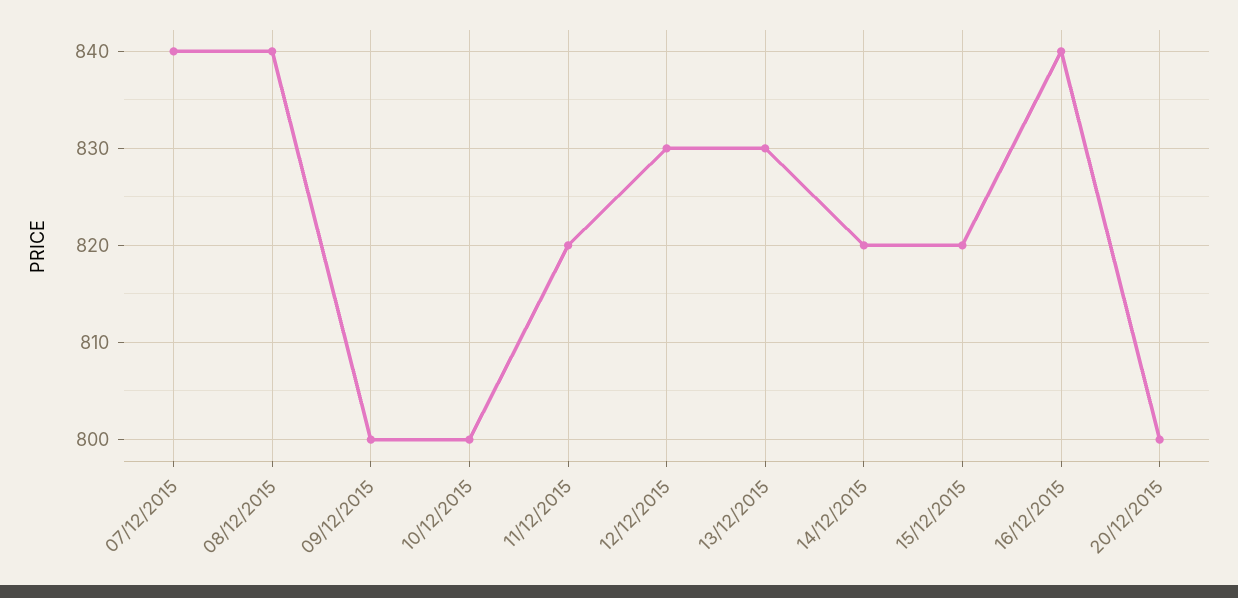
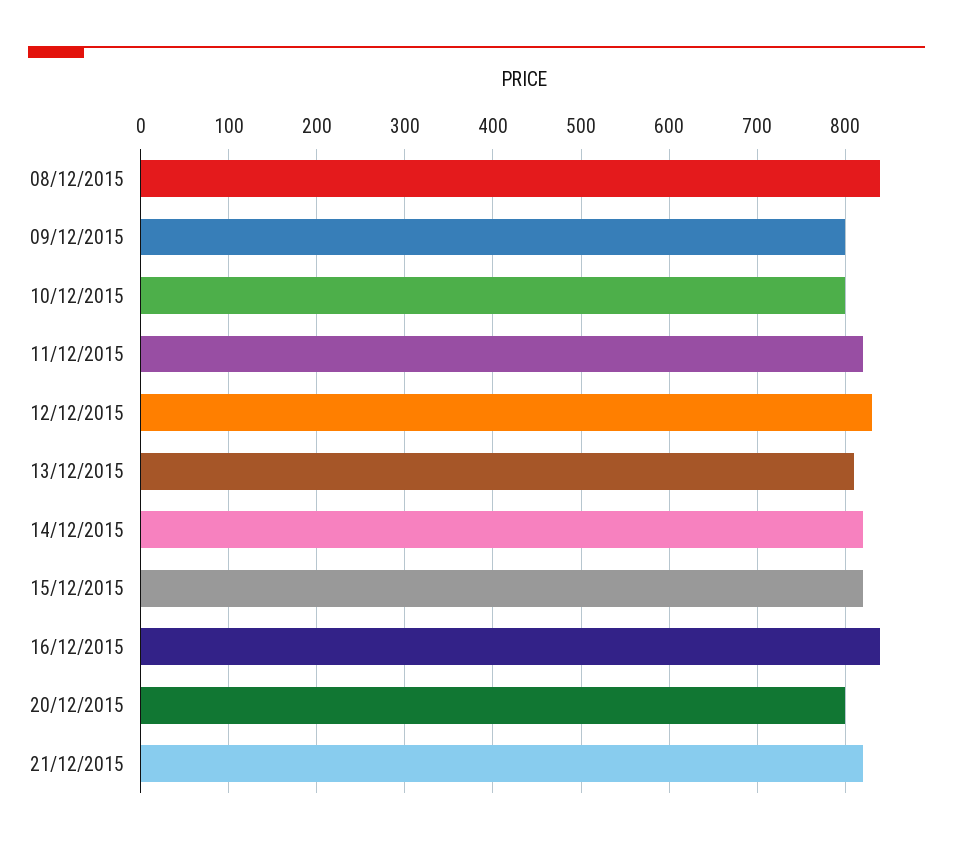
07/12/2015: 840 -> none
13/12/2015: 830 -> 810
21/12/2015: none -> 820

